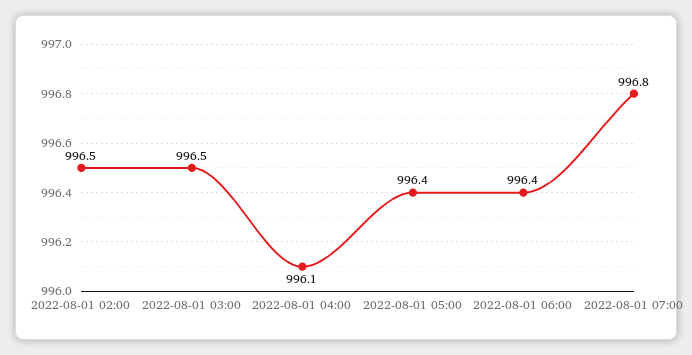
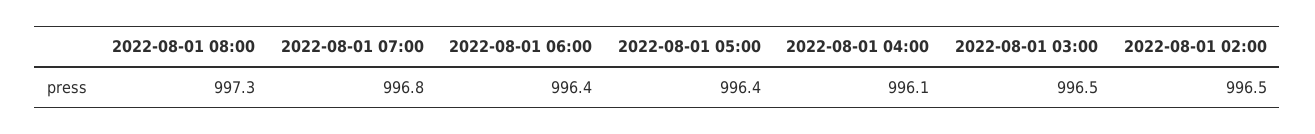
2022-08-01 08:00: none -> 997.3

